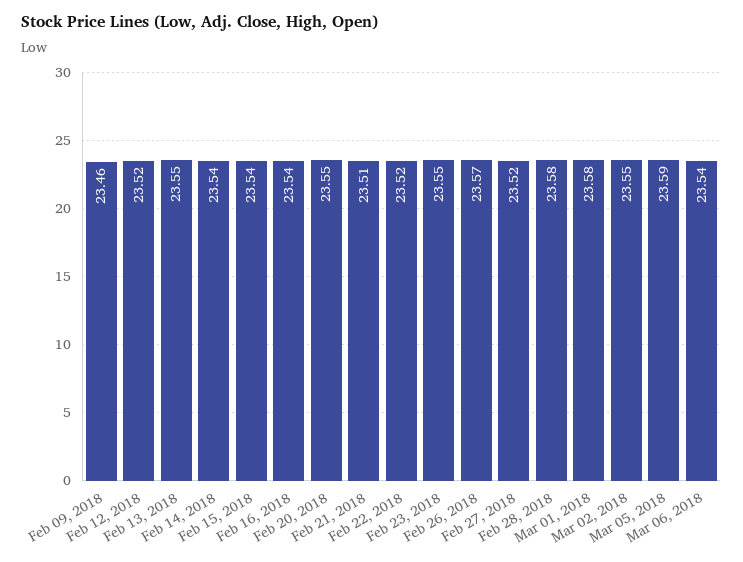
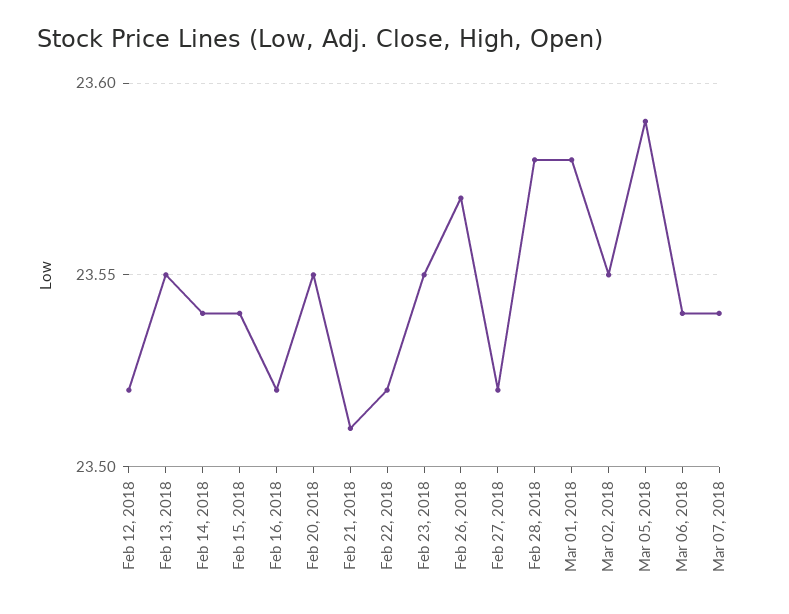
Feb 09, 2018: 23.46 -> none
Feb 16, 2018: 23.54 -> 23.52
Mar 07, 2018: none -> 23.54

